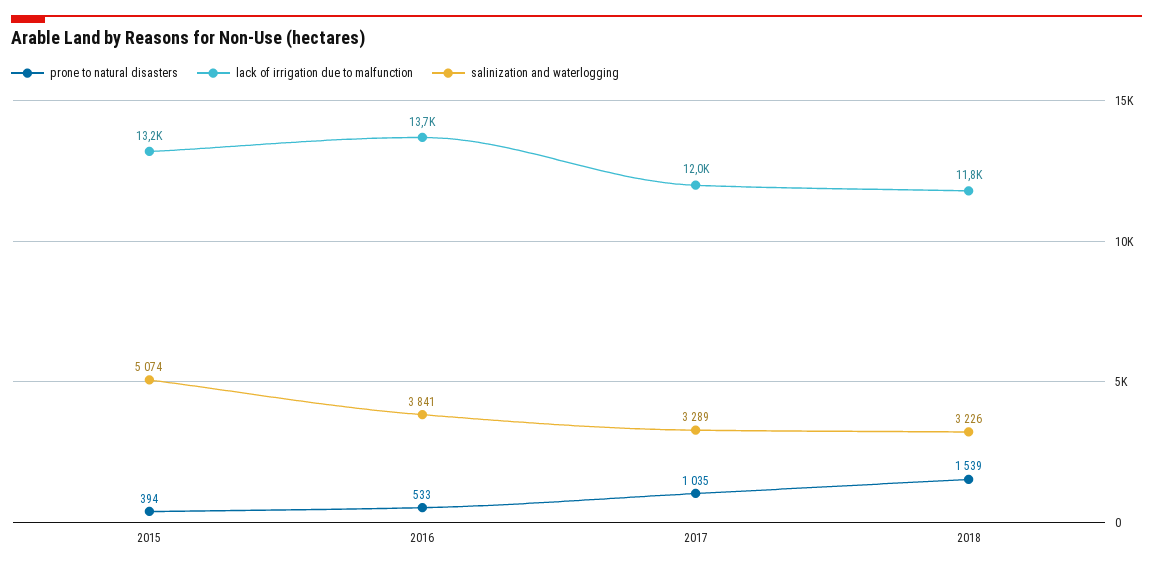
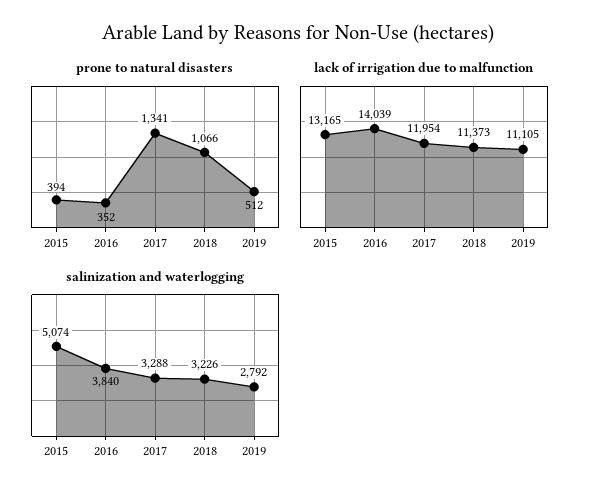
prone to natural disasters, 2016: 533 -> 352
lack of irrigation due to malfunction, 2016: 13700 -> 14039
salinization and waterlogging, 2016: 3841 -> 3840
prone to natural disasters, 2017: 1035 -> 1341
salinization and waterlogging, 2017: 3289 -> 3288
prone to natural disasters, 2018: 1539 -> 1066
lack of irrigation due to malfunction, 2018: 11800 -> 11373
prone to natural disasters, 2019: none -> 512
lack of irrigation due to malfunction, 2019: none -> 11105
salinization and waterlogging, 2019: none -> 2792

